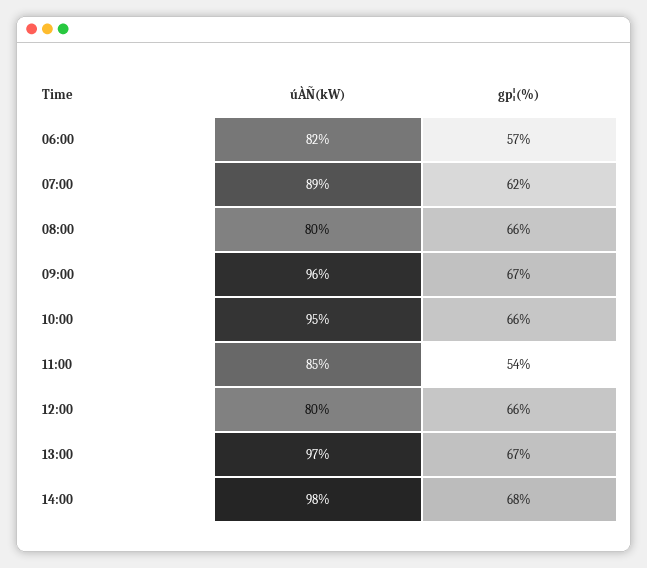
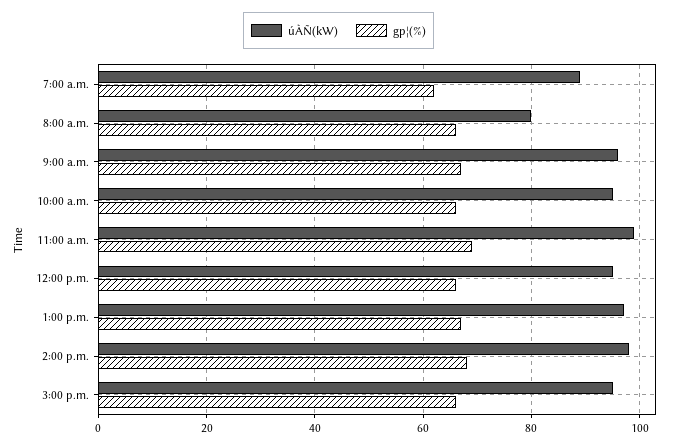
úÀÑ(kW), 06:00: 82 -> none
gp¦(%), 06:00: 57 -> none
úÀÑ(kW), 11:00: 85 -> 100
gp¦(%), 11:00: 54 -> 70
úÀÑ(kW), 12:00: 80 -> 95
úÀÑ(kW), 3:00 p.m.: none -> 95
gp¦(%), 3:00 p.m.: none -> 65

